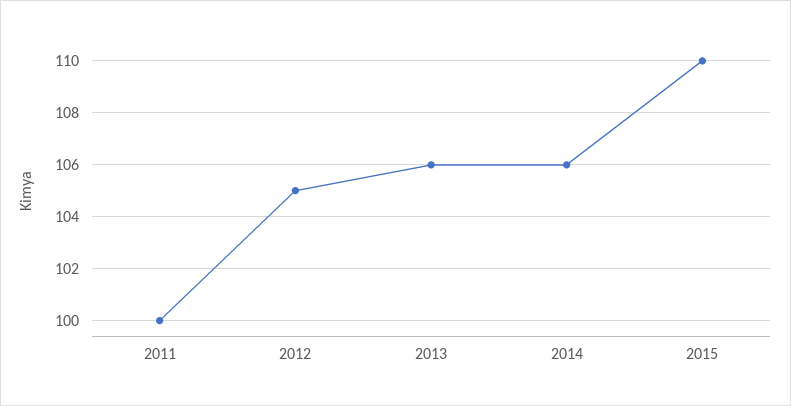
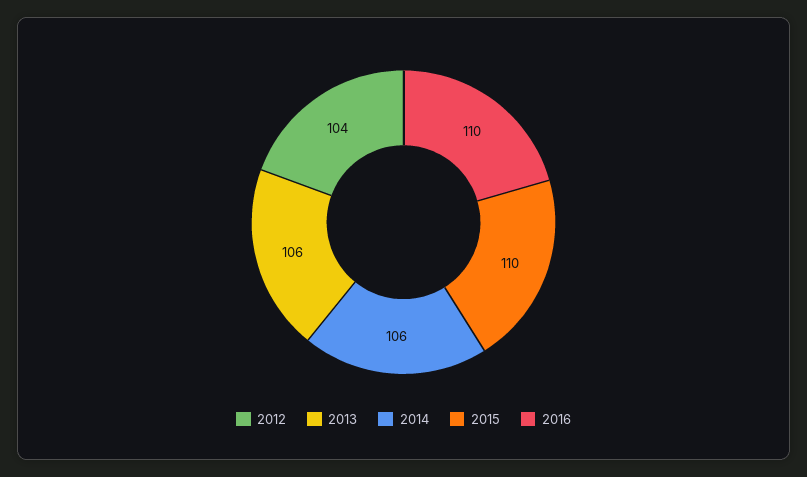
2011: 100 -> none
2012: 105 -> 104
2016: none -> 110

